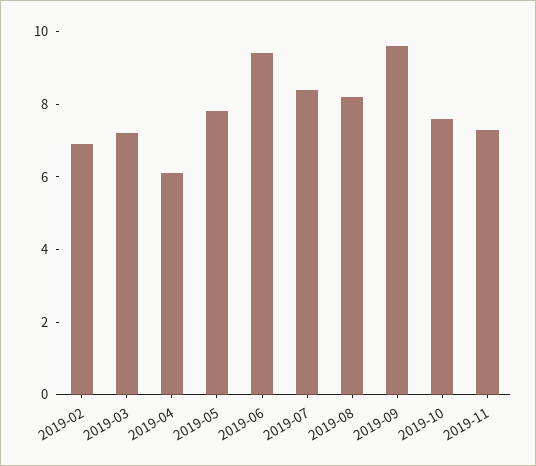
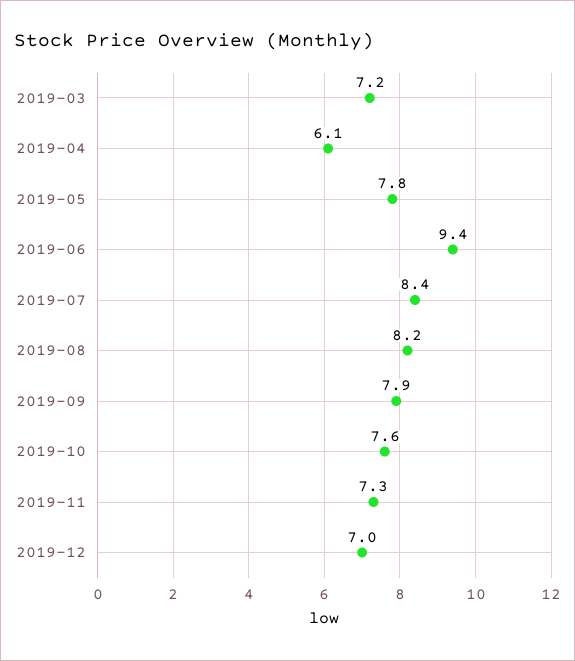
2019-02: 7 -> none
2019-09: 9.5 -> 7.9
2019-12: none -> 7

